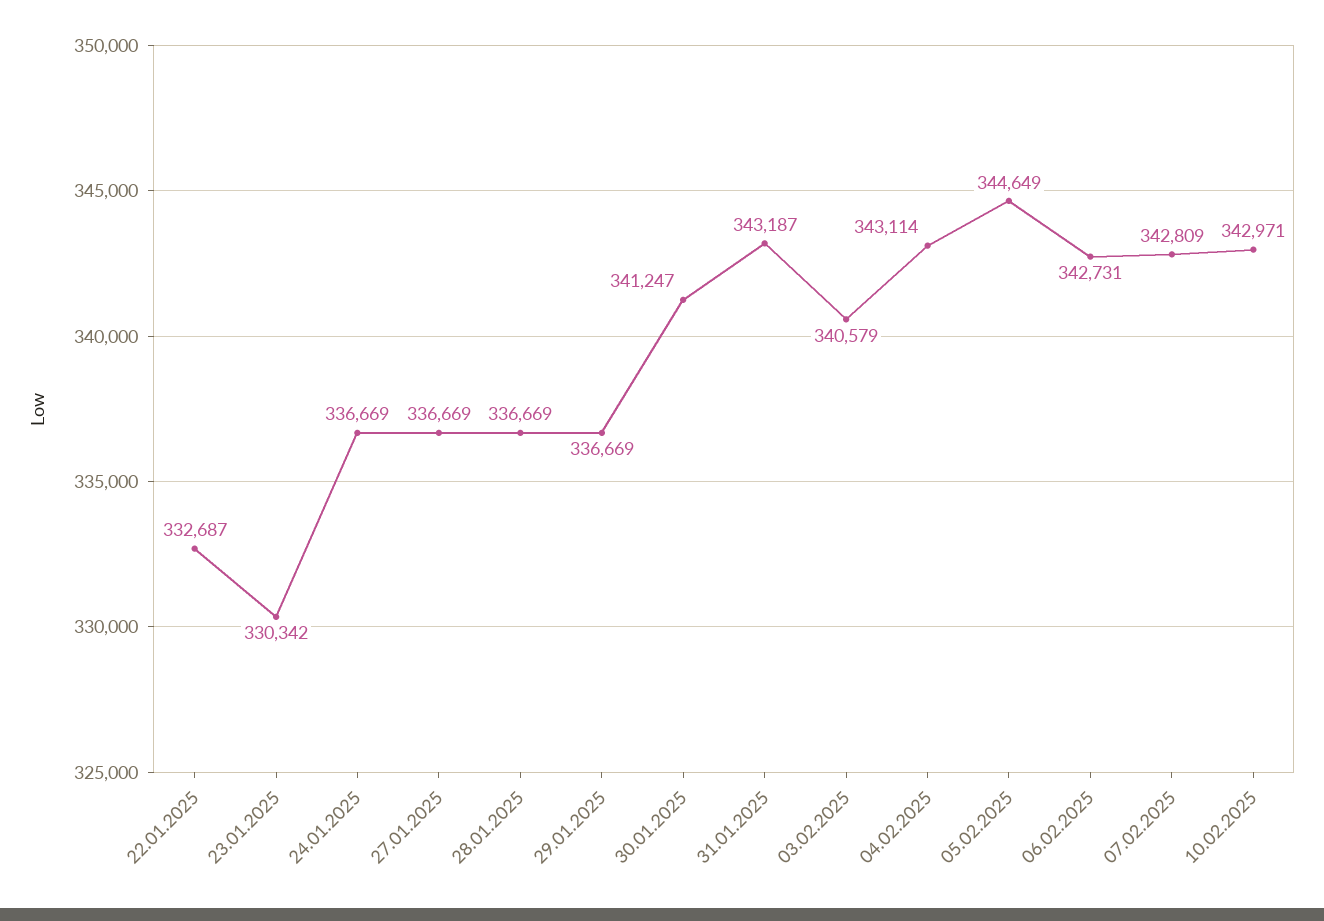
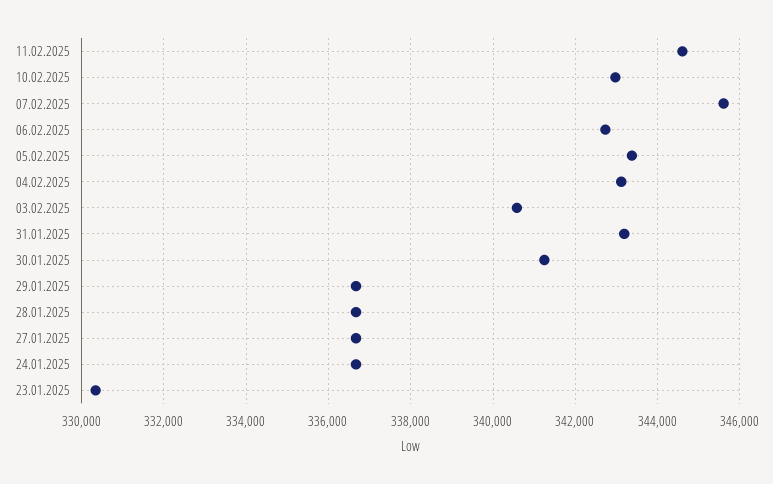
22.01.2025: 332687 -> none
05.02.2025: 344649 -> 343400
07.02.2025: 342809 -> 345600
11.02.2025: none -> 344600

